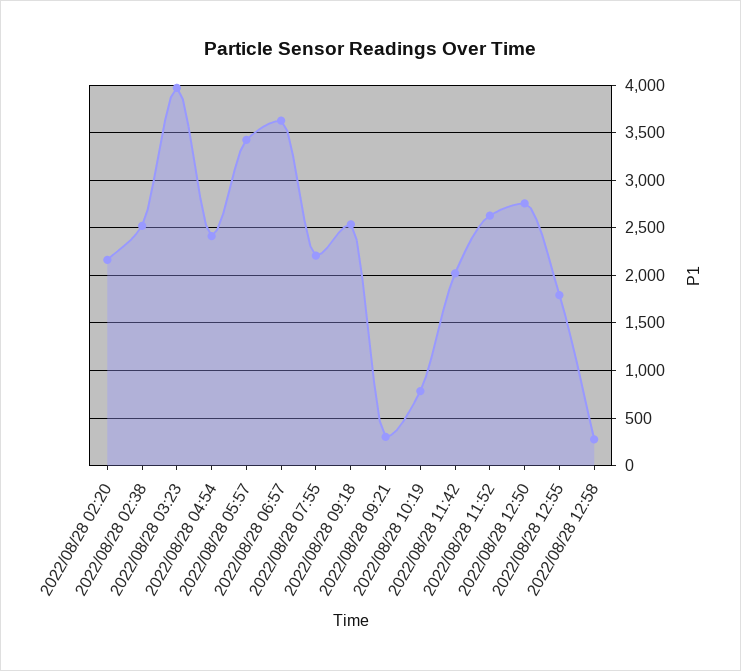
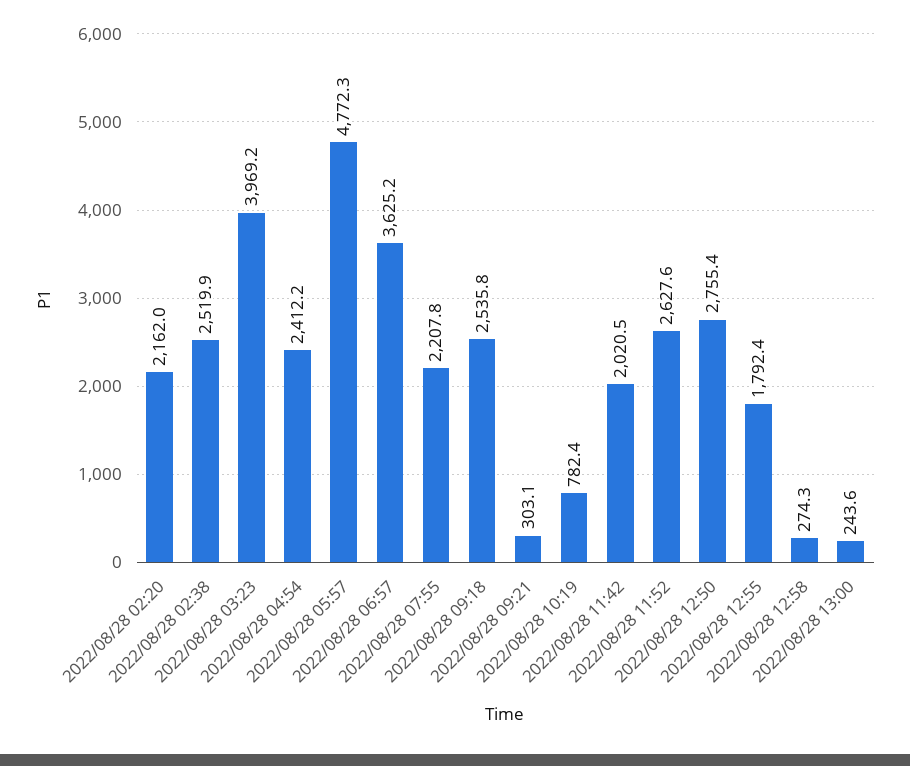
2022/08/28 05:57: 3400 -> 4772.3
2022/08/28 13:00: none -> 243.6

